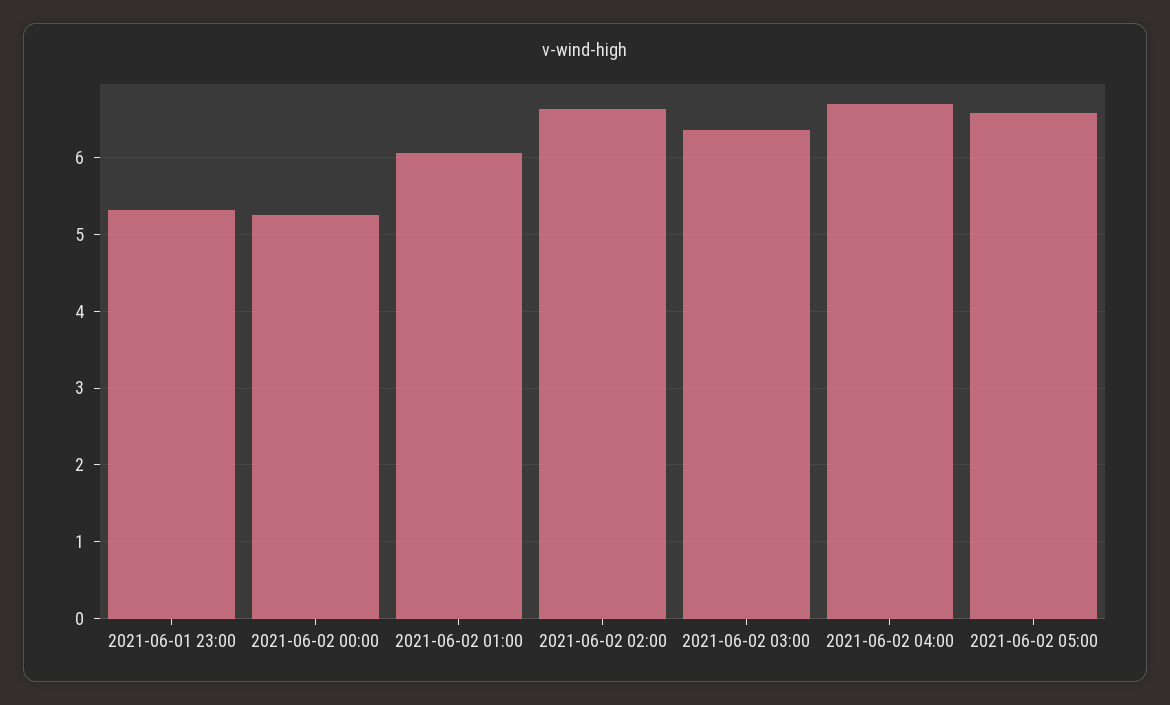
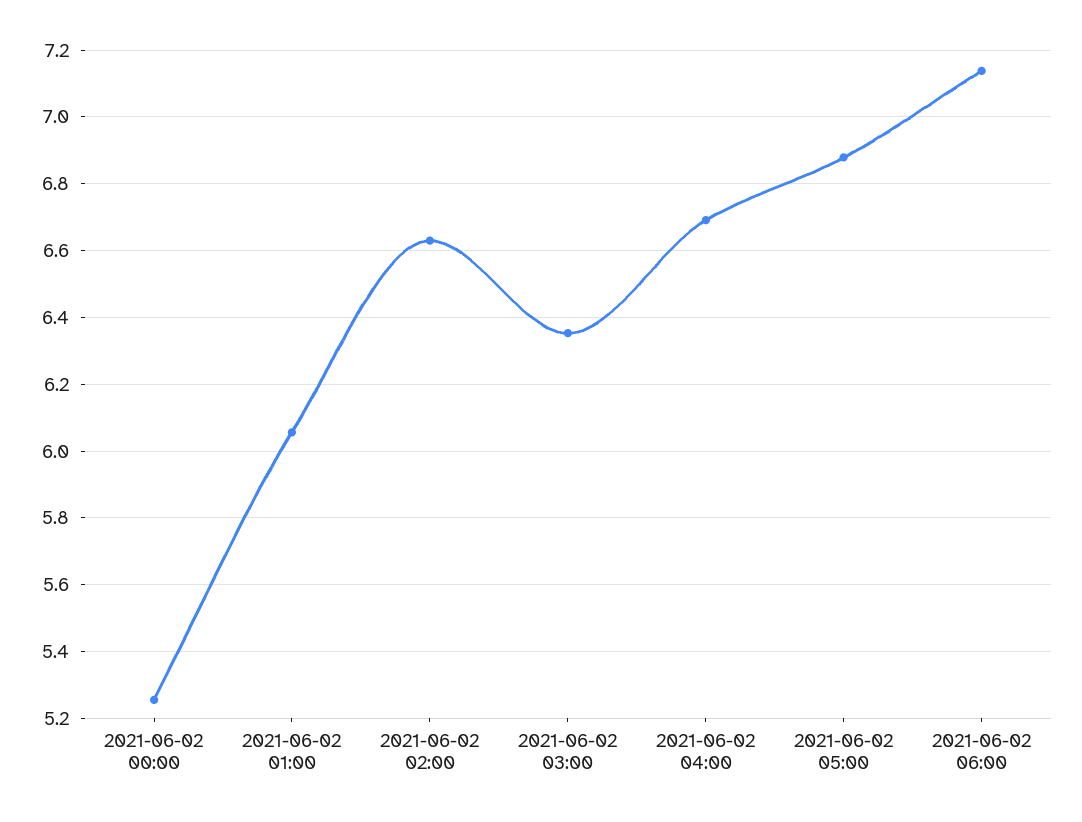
2021-06-01 23:00: 5.3 -> none
2021-06-02 05:00: 6.6 -> 6.88
2021-06-02 06:00: none -> 7.14

